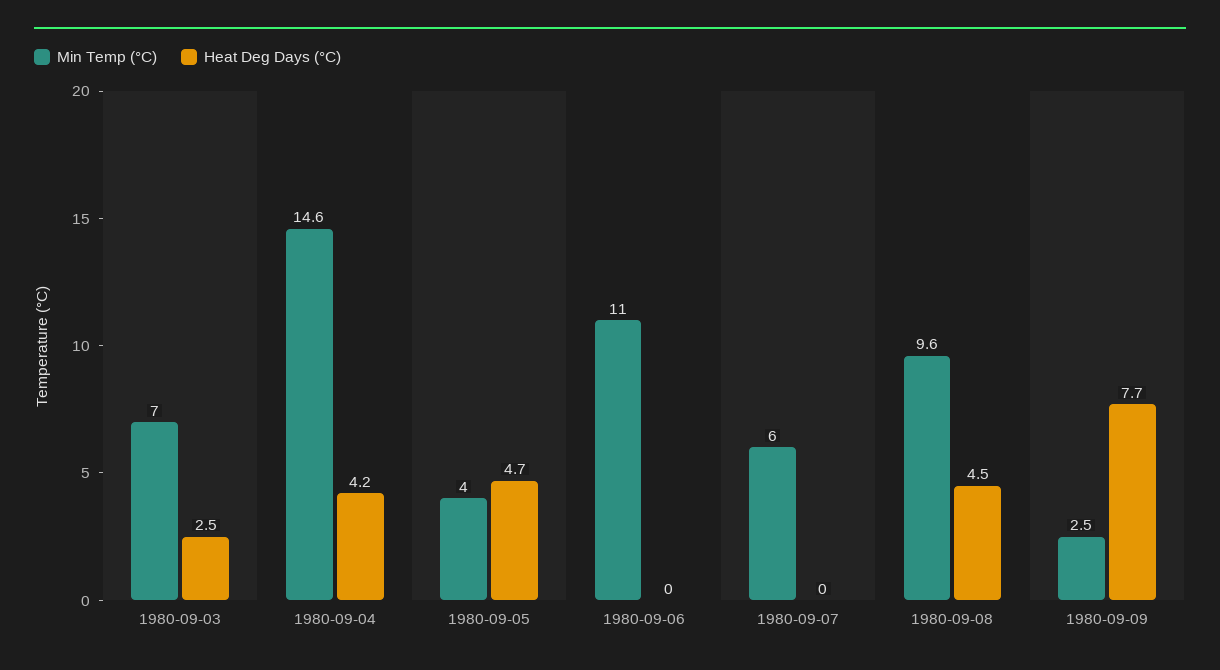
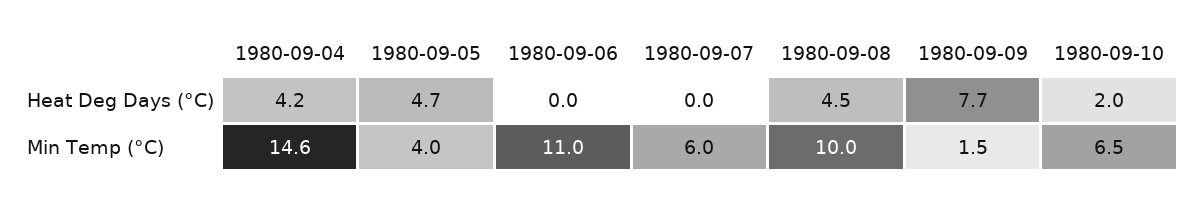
Min Temp (°C), 1980-09-03: 7 -> none
Heat Deg Days (°C), 1980-09-03: 2.5 -> none
Min Temp (°C), 1980-09-08: 9.6 -> 10
Min Temp (°C), 1980-09-09: 2.5 -> 1.5
Heat Deg Days (°C), 1980-09-10: none -> 2
Min Temp (°C), 1980-09-10: none -> 6.5

